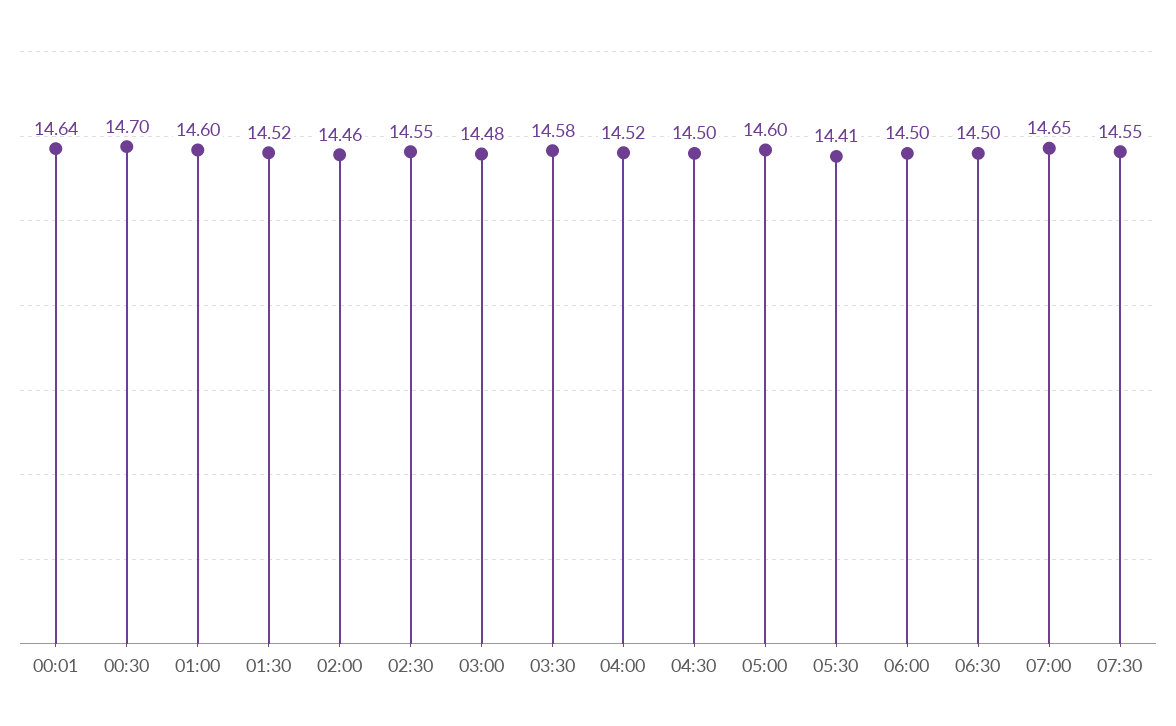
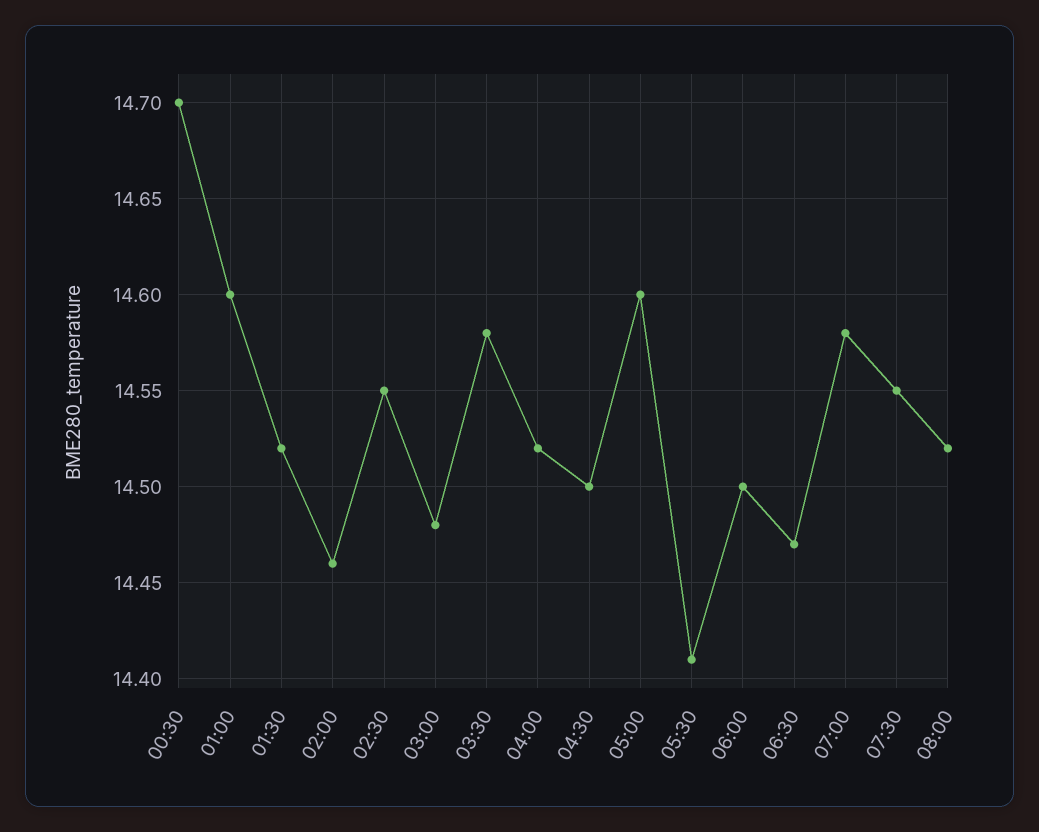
00:01: 14.64 -> none
06:30: 14.5 -> 14.47
07:00: 14.65 -> 14.58
08:00: none -> 14.52

